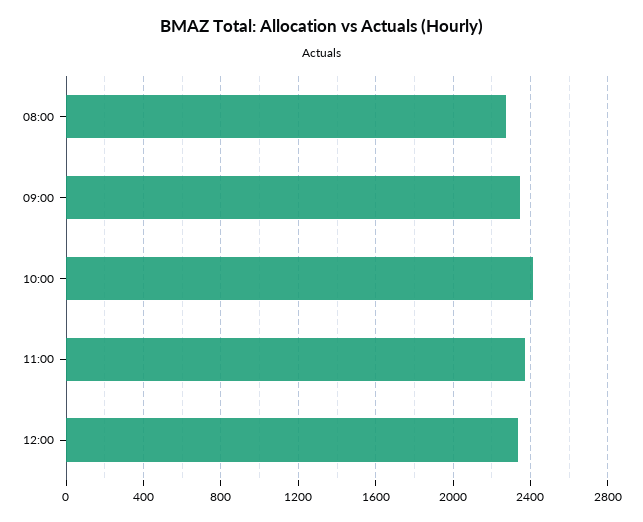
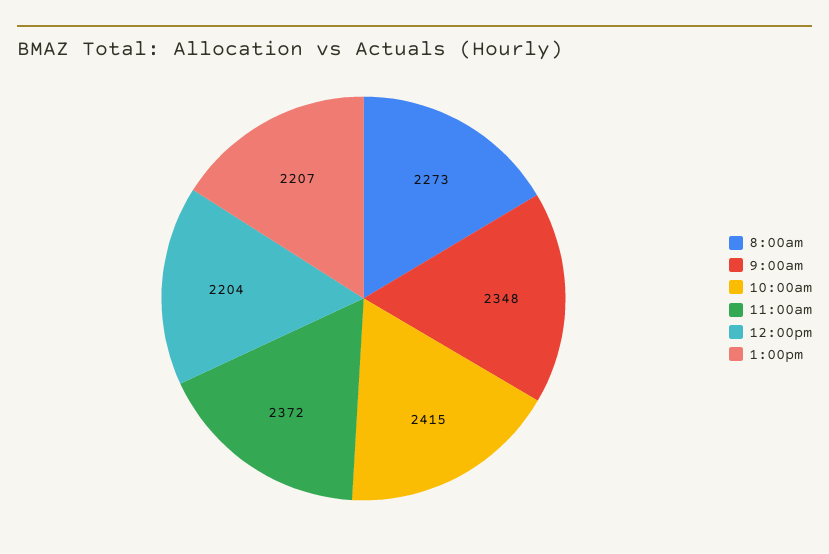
12:00: 2350 -> 2204
1:00pm: none -> 2207

